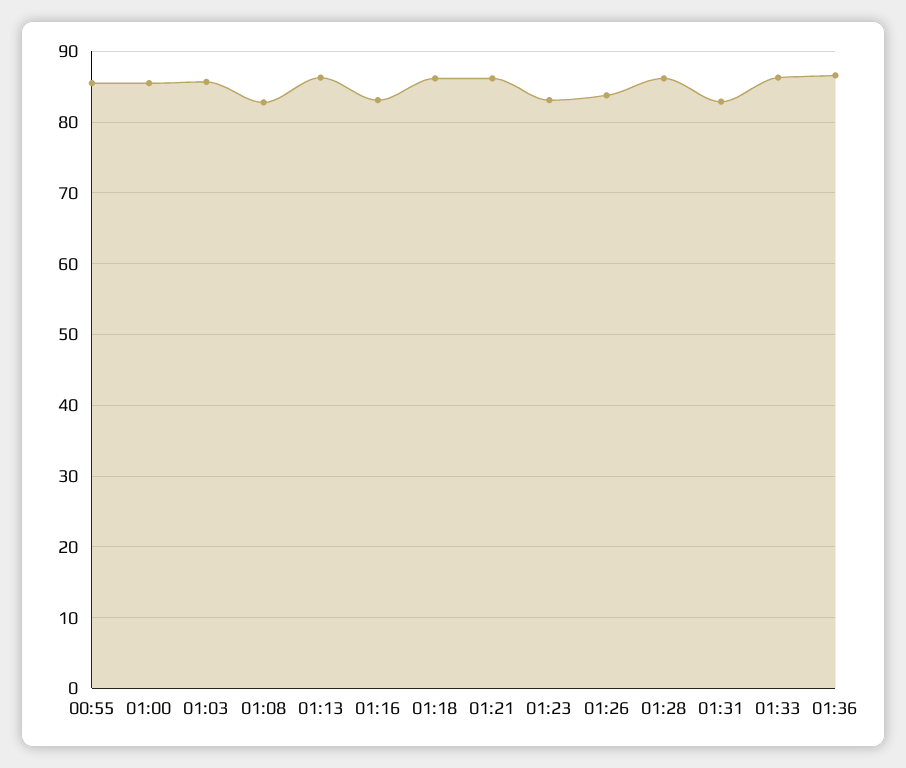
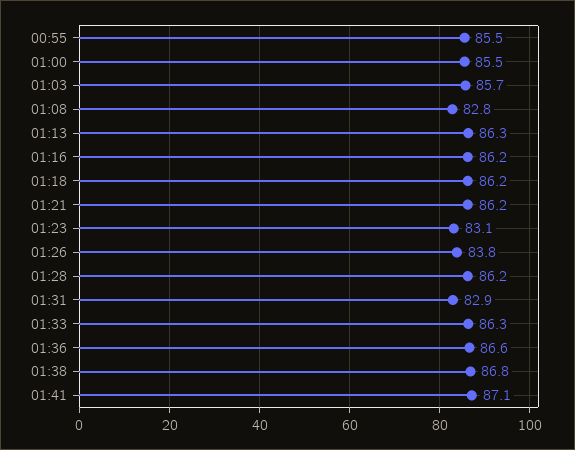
01:16: 83 -> 86.2
01:38: none -> 86.8
01:41: none -> 87.1

